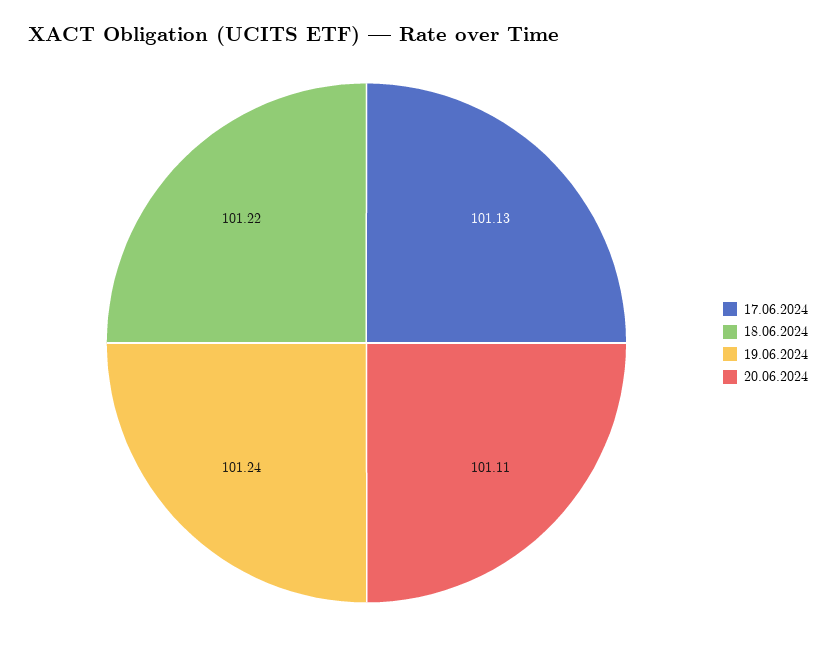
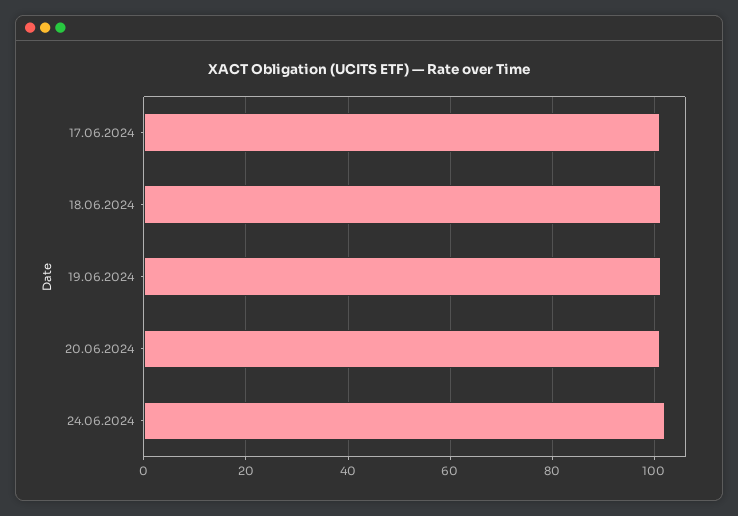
24.06.2024: none -> 102

